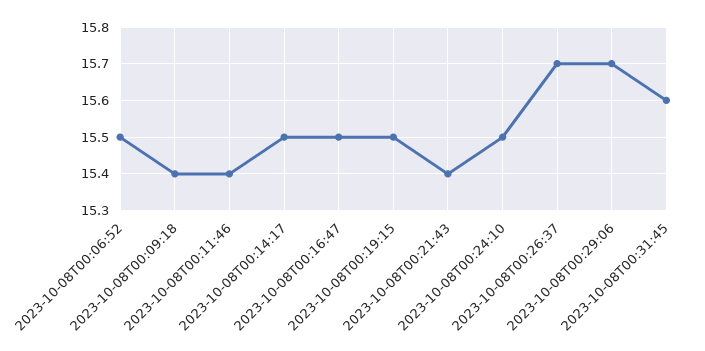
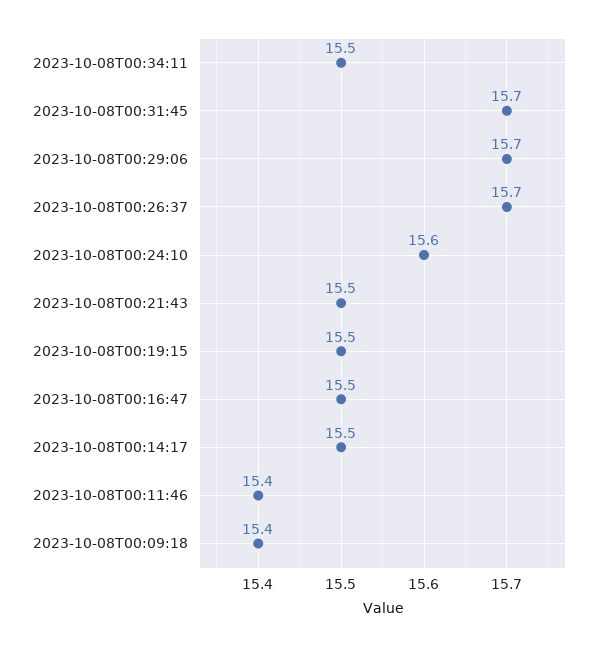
2023-10-08T00:06:52: 15.5 -> none
2023-10-08T00:21:43: 15.4 -> 15.5
2023-10-08T00:24:10: 15.5 -> 15.6
2023-10-08T00:31:45: 15.6 -> 15.7
2023-10-08T00:34:11: none -> 15.5

